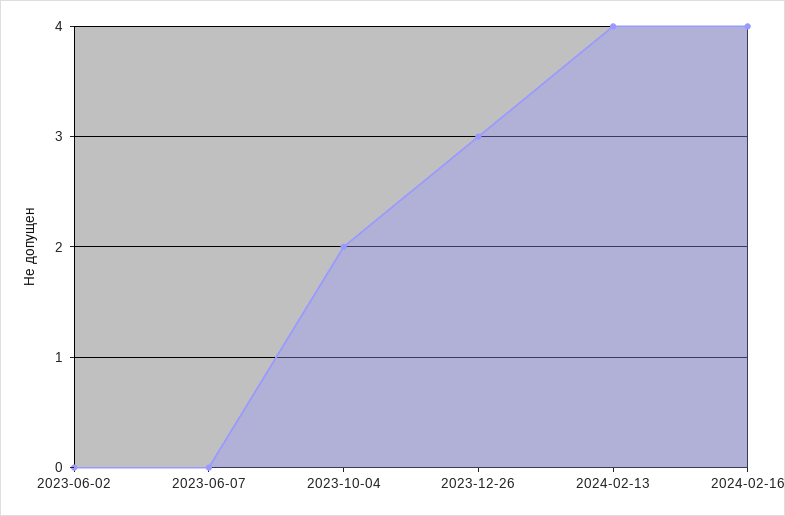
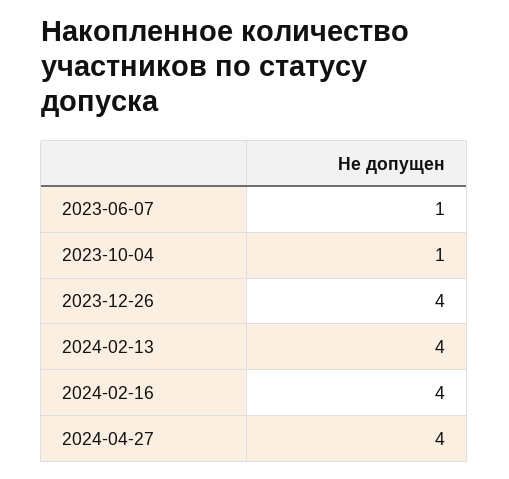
2023-06-02: 0 -> none
2023-06-07: 0 -> 1
2023-10-04: 2 -> 1
2023-12-26: 3 -> 4
2024-04-27: none -> 4

